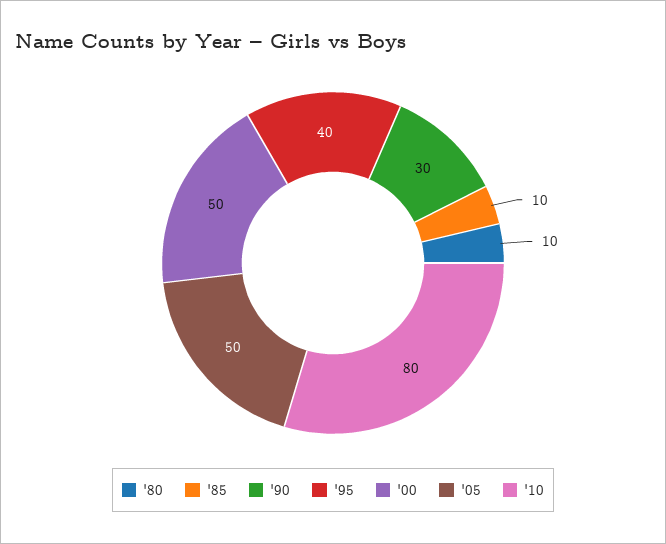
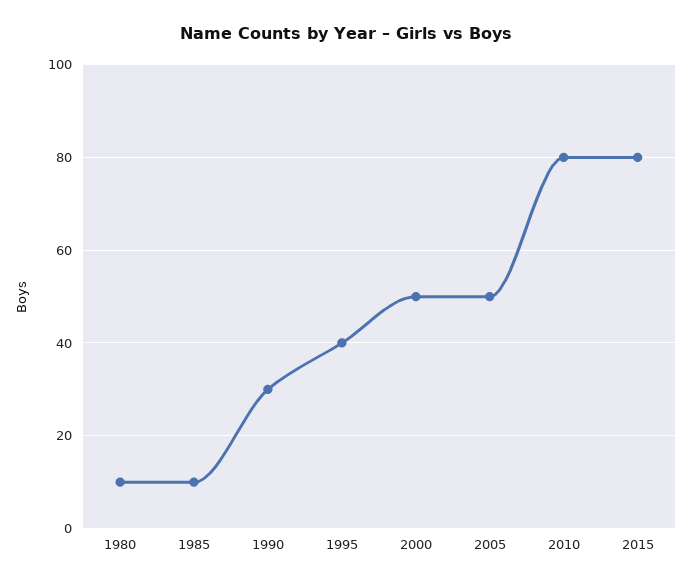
2015: none -> 80

